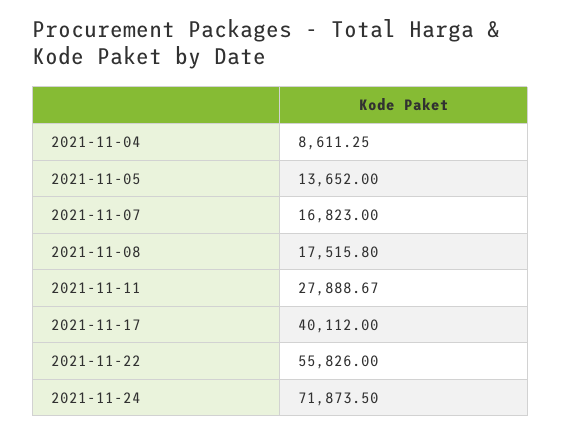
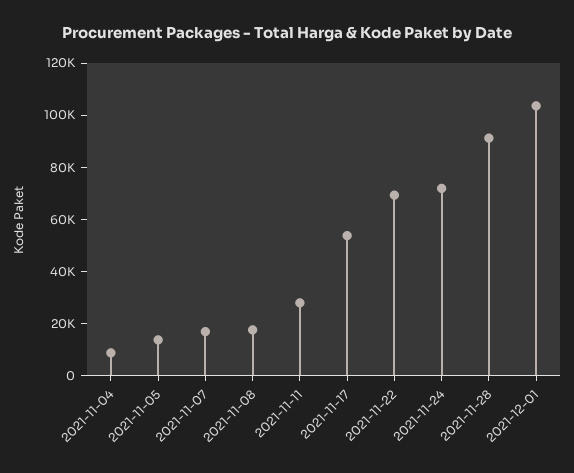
2021-11-17: 40112 -> 55000
2021-11-22: 55826 -> 70000
2021-11-28: none -> 90000
2021-12-01: none -> 105000

